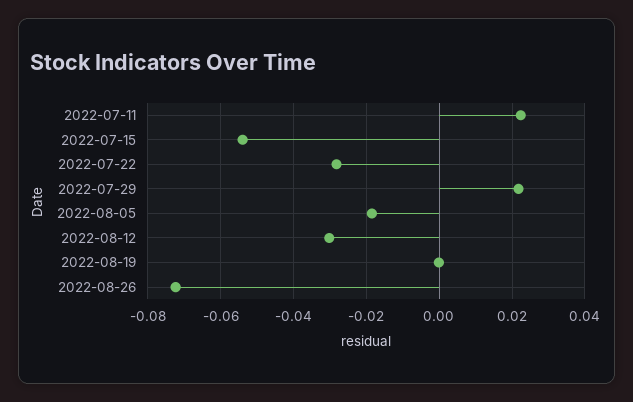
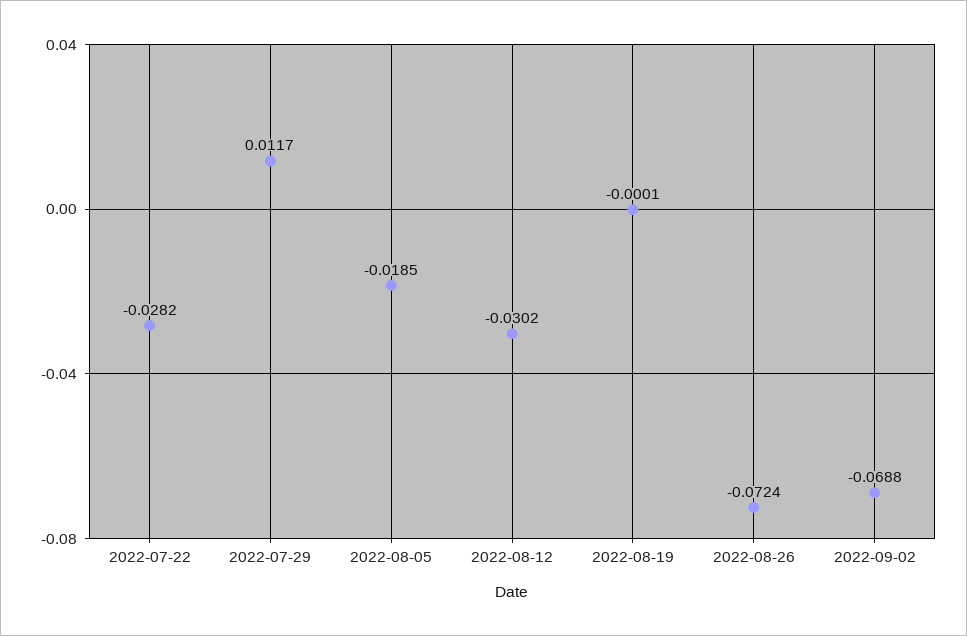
2022-07-11: 0.022 -> none
2022-07-15: -0.054 -> none
2022-07-29: 0.022 -> 0.0117
2022-09-02: none -> -0.0688

